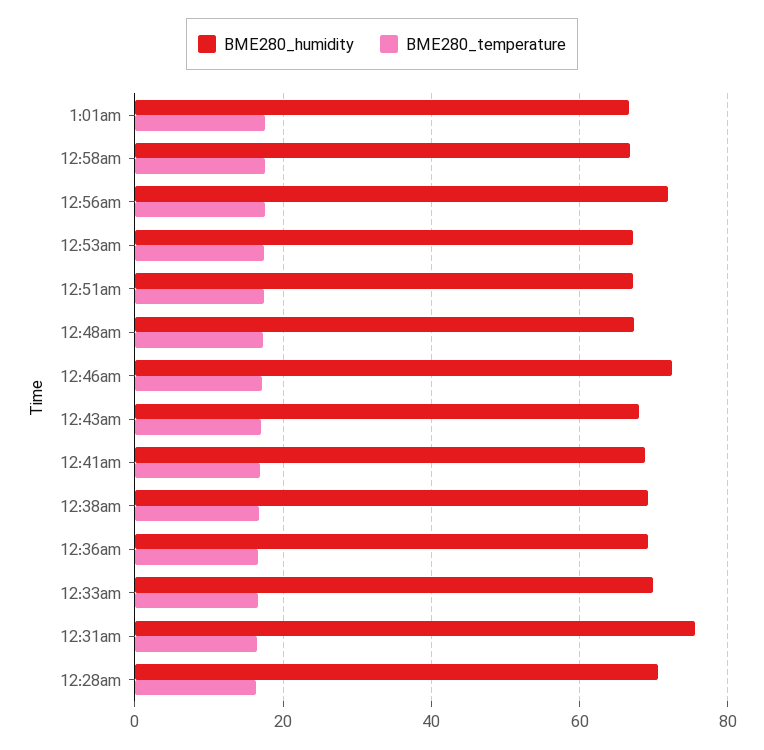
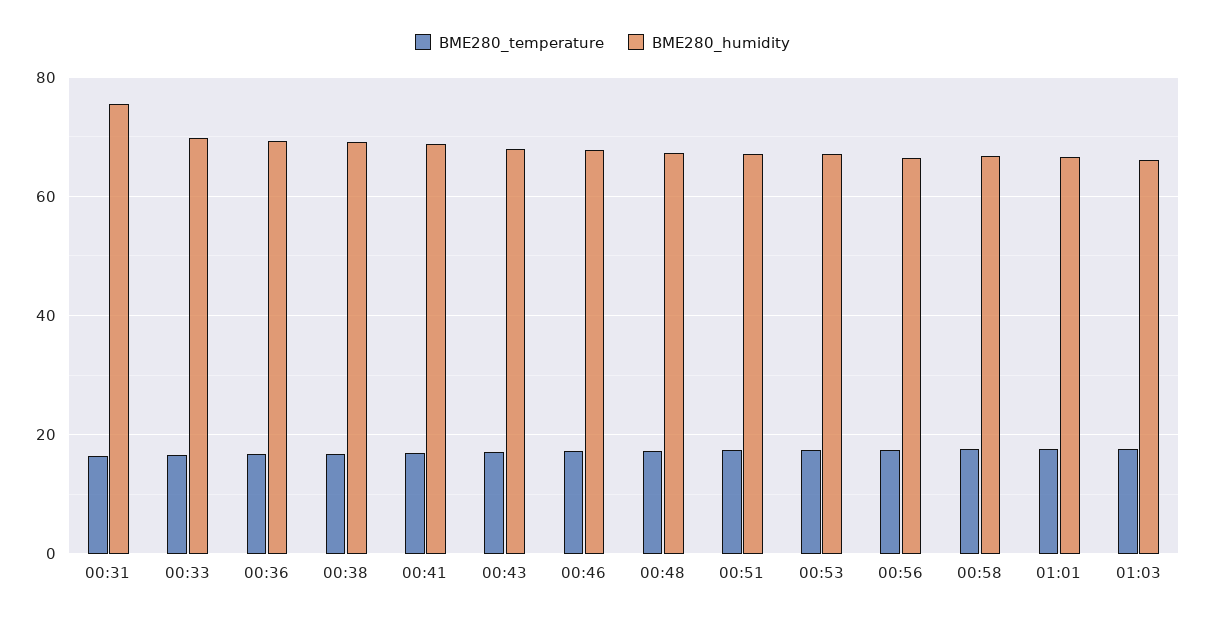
BME280_humidity, 12:56am: 72 -> 66
BME280_humidity, 12:46am: 72 -> 68
BME280_humidity, 12:28am: 70 -> none
BME280_temperature, 12:28am: 16 -> none
BME280_temperature, 01:03: none -> 18
BME280_humidity, 01:03: none -> 66

